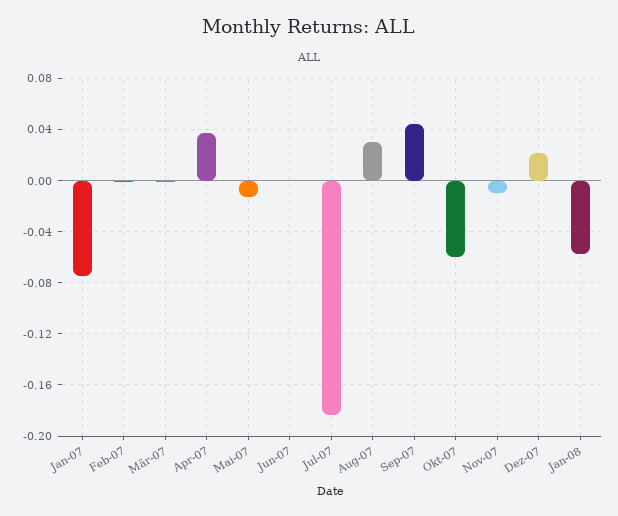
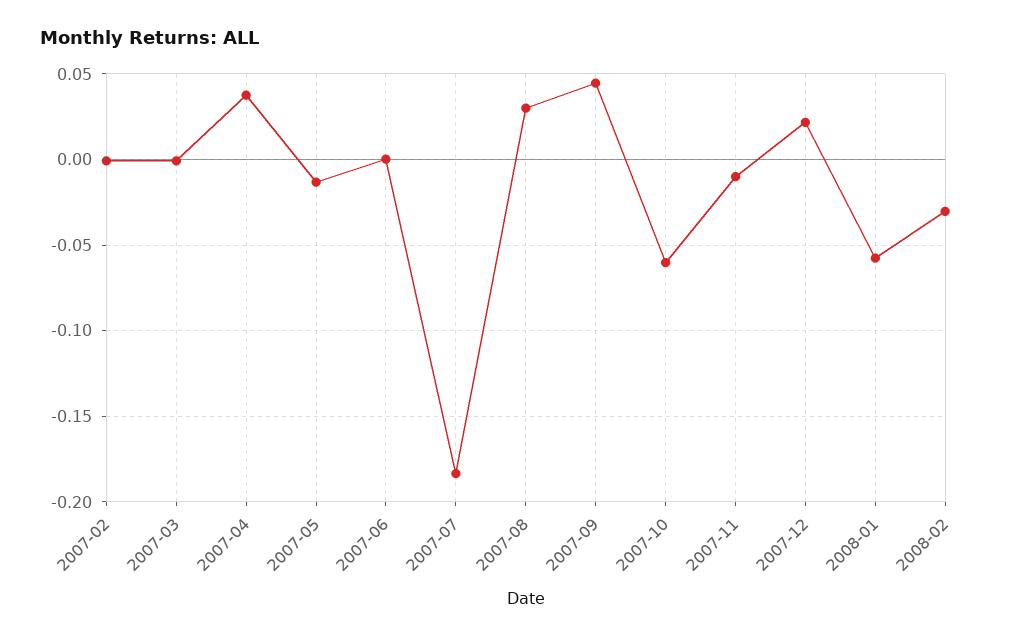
Jan-07: -0.075 -> none
2008-02: none -> -0.03

